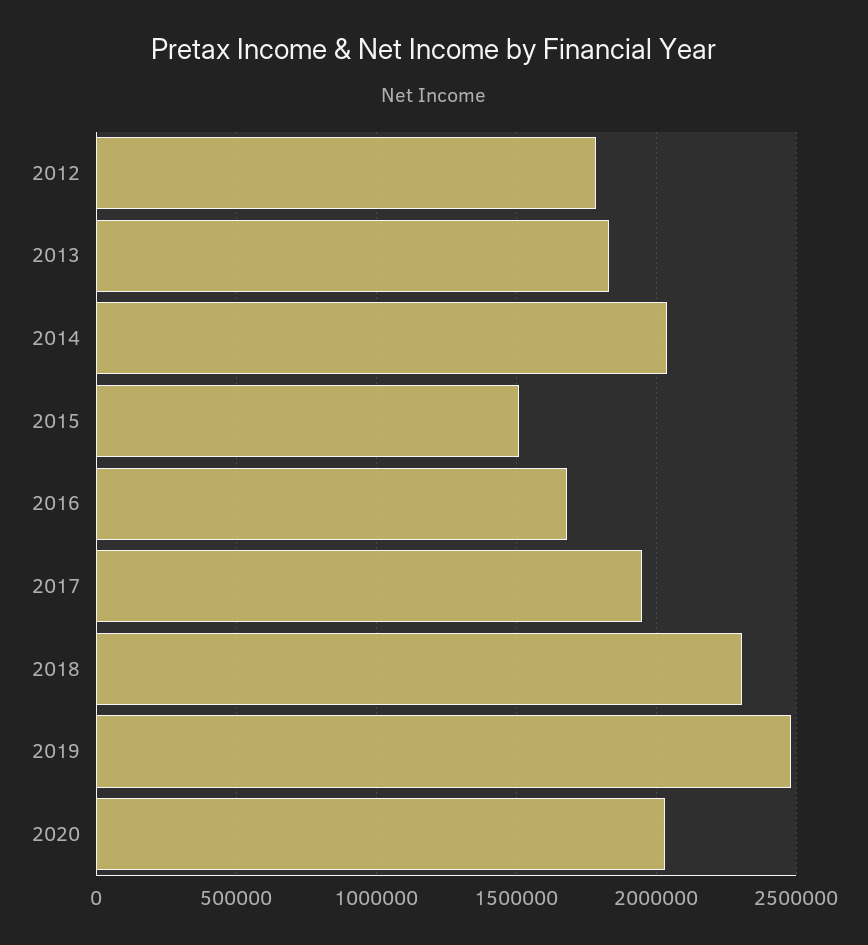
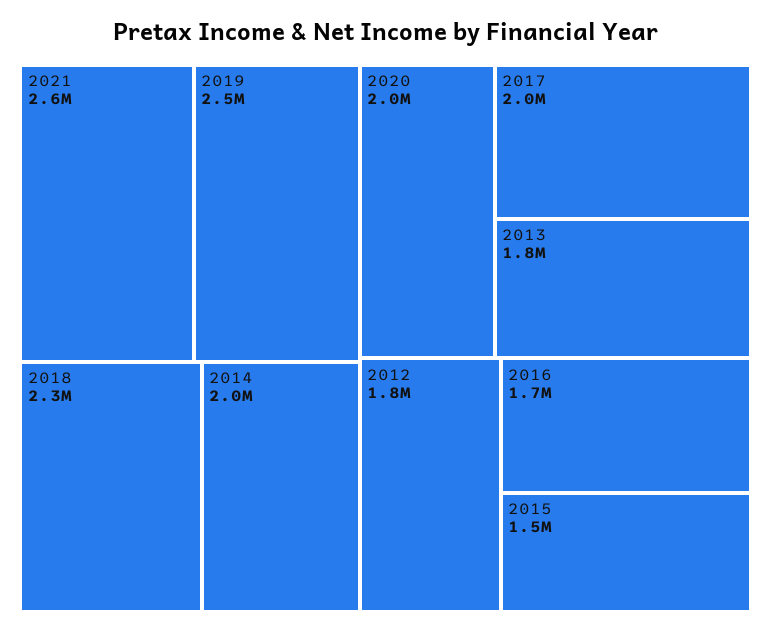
2021: none -> 2600000

